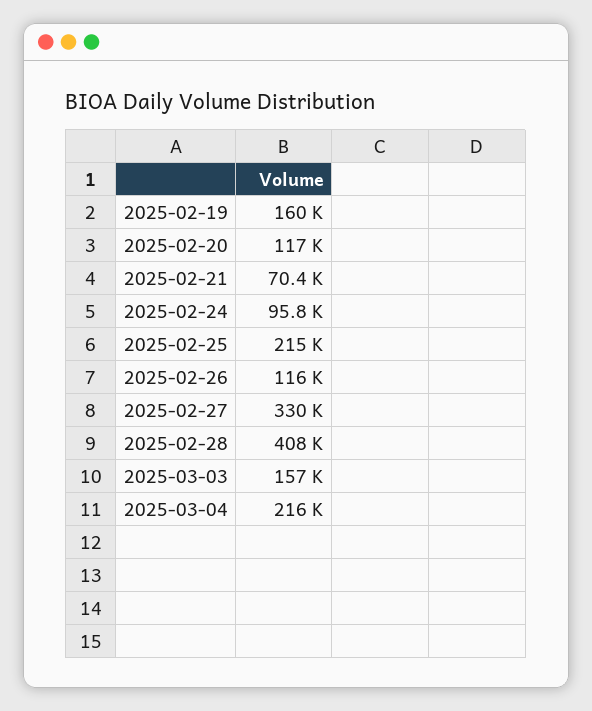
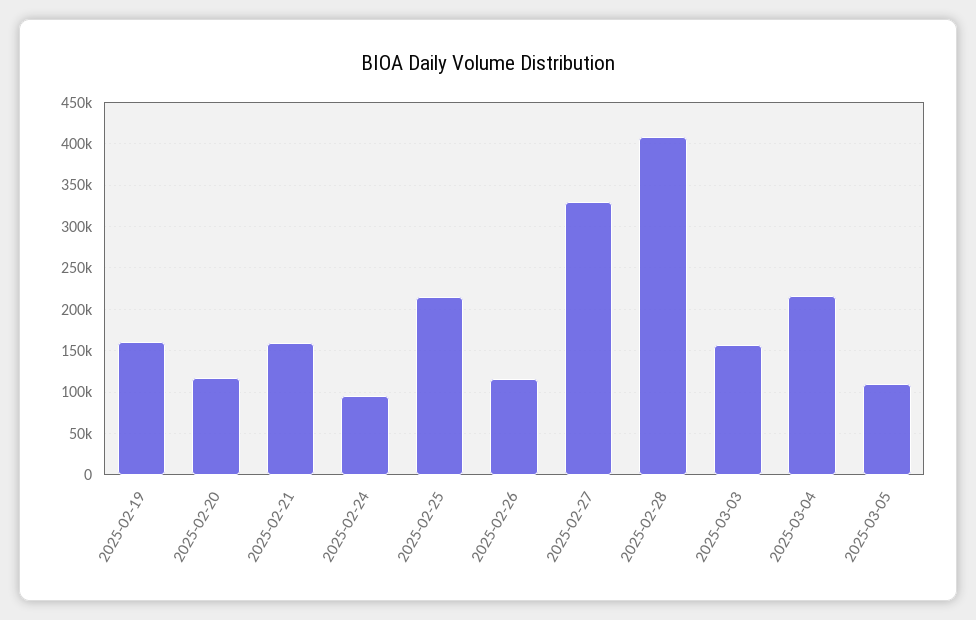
2025-02-21: 70400 -> 160000
2025-03-05: none -> 110000

